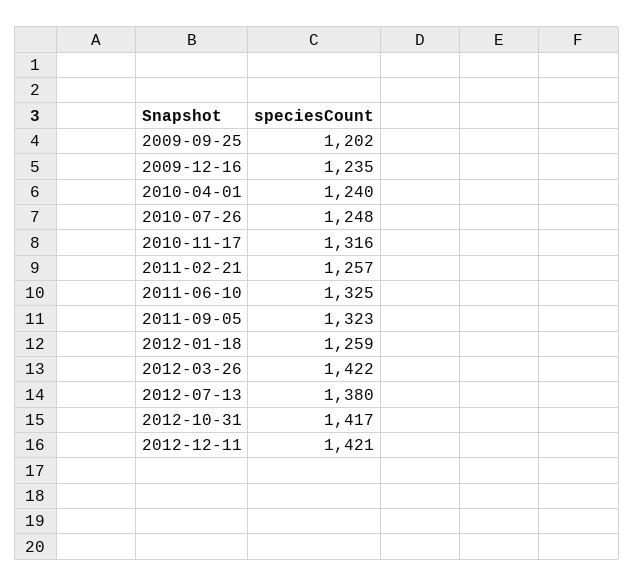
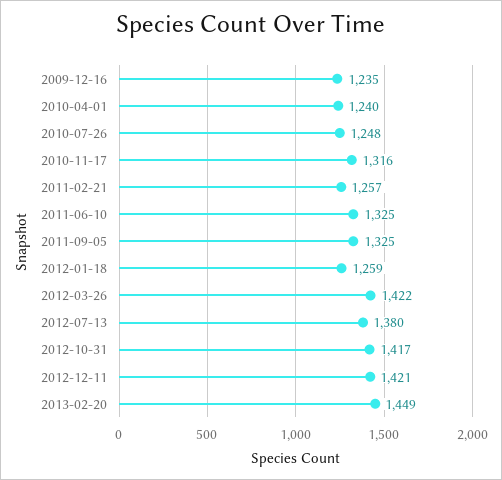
2009-09-25: 1202 -> none
2011-09-05: 1323 -> 1325
2013-02-20: none -> 1449

